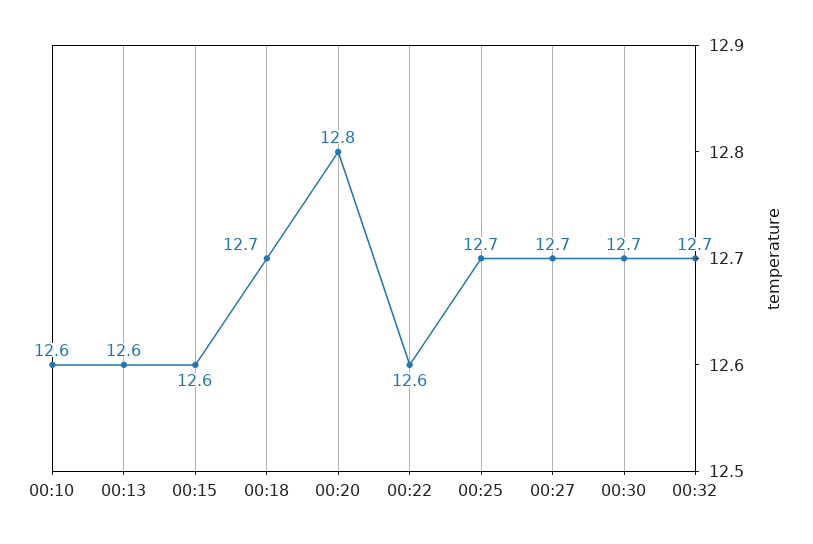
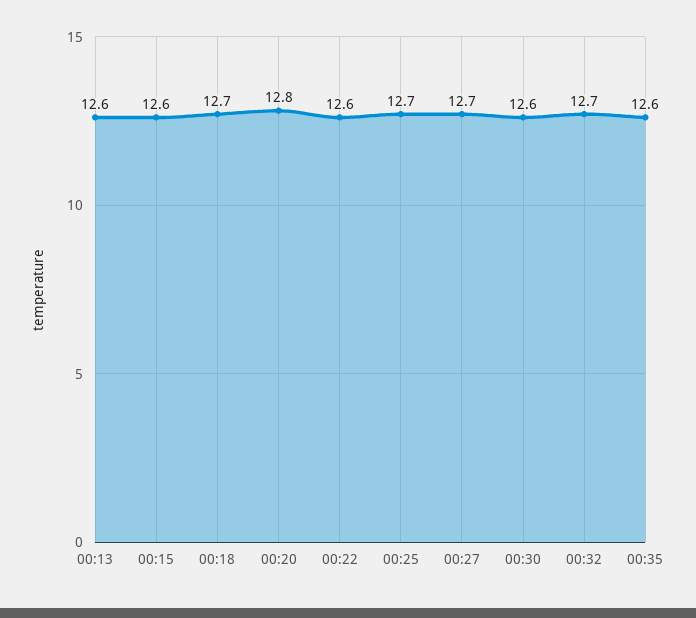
00:10: 12.6 -> none
00:30: 12.7 -> 12.6
00:35: none -> 12.6

